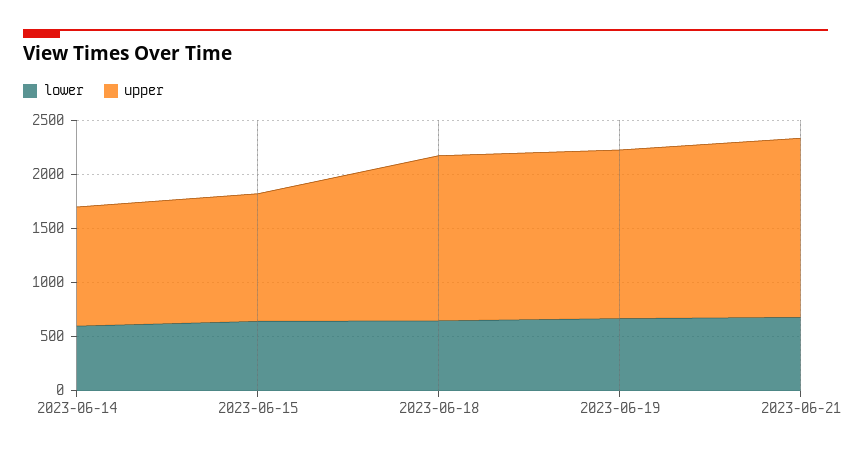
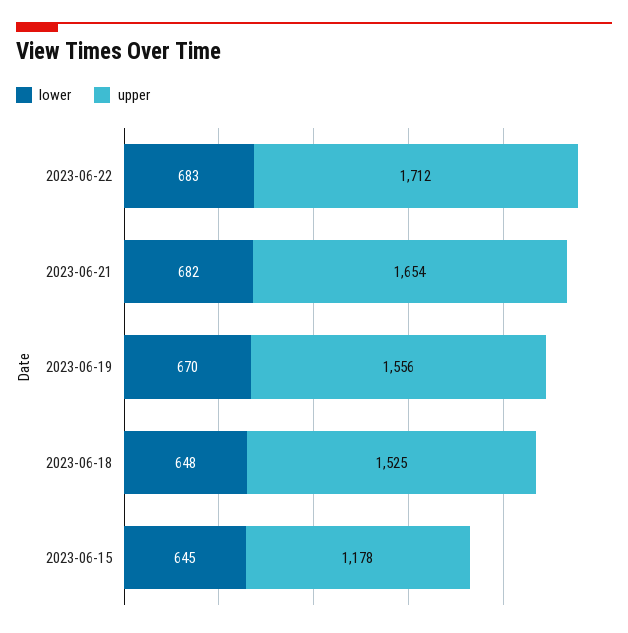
lower, 2023-06-14: 600 -> none
upper, 2023-06-14: 1100 -> none
lower, 2023-06-22: none -> 683
upper, 2023-06-22: none -> 1712

